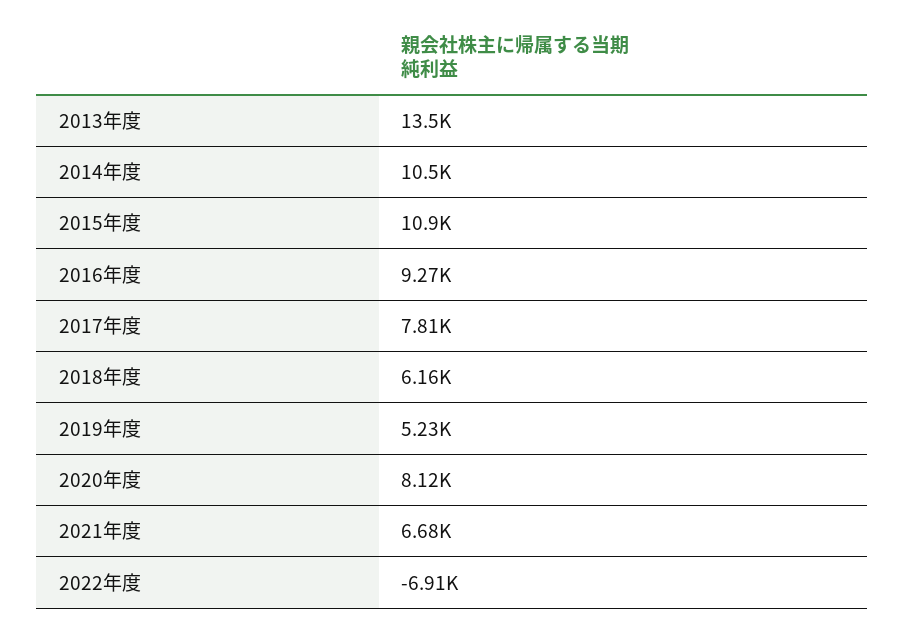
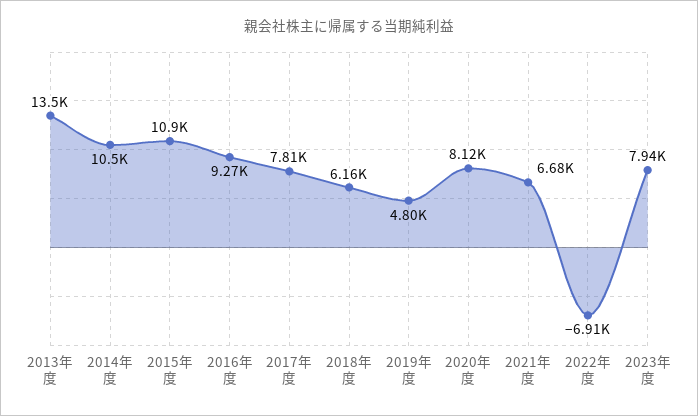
2019年度: 5230 -> 4800
2023年度: none -> 7940

